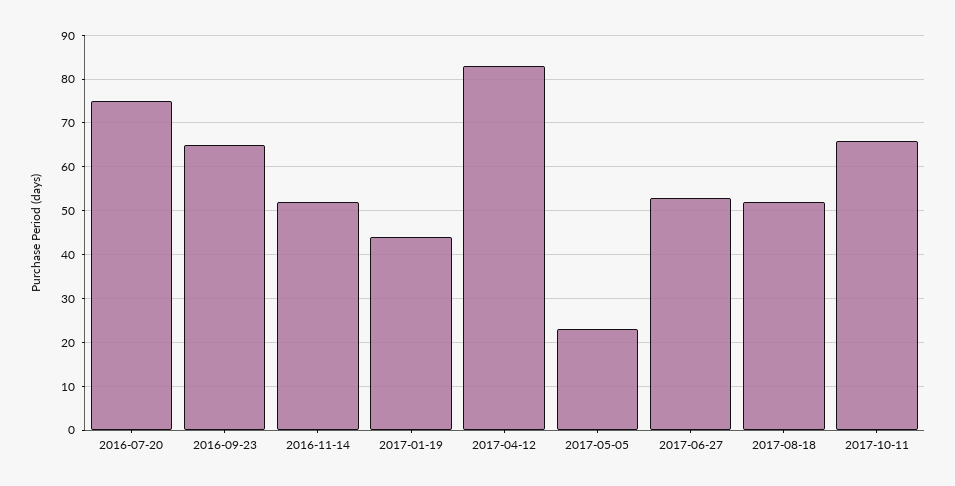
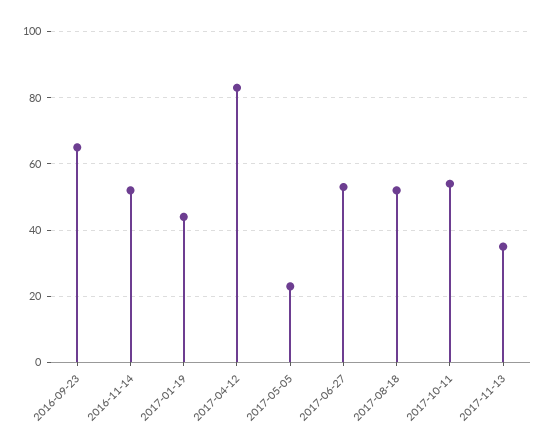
2016-07-20: 75 -> none
2017-10-11: 65 -> 55
2017-11-13: none -> 35

